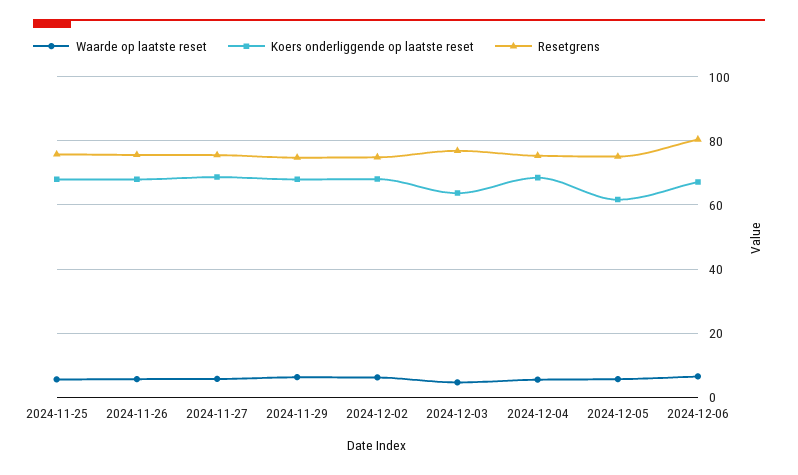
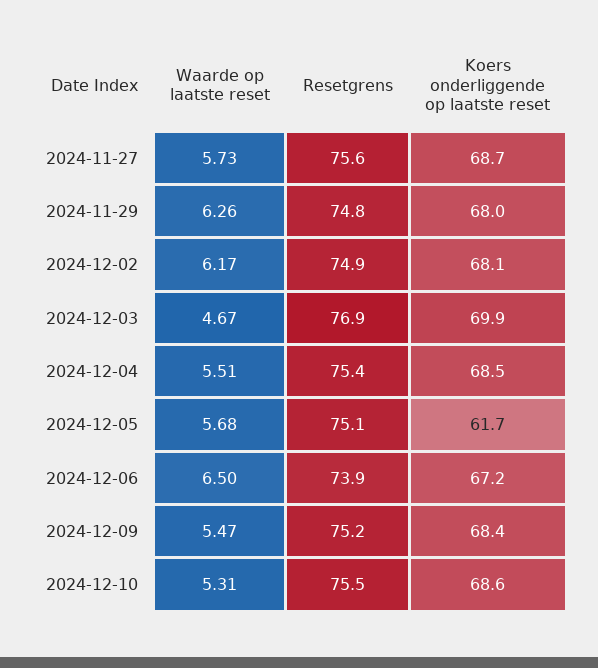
Waarde op laatste reset, 2024-11-25: 6 -> none
Koers onderliggende op laatste reset, 2024-11-25: 68 -> none
Resetgrens, 2024-11-25: 76 -> none
Waarde op laatste reset, 2024-11-26: 6 -> none
Koers onderliggende op laatste reset, 2024-11-26: 68 -> none
Resetgrens, 2024-11-26: 76 -> none
Koers onderliggende op laatste reset, 2024-12-03: 64 -> 69.9
Resetgrens, 2024-12-06: 80 -> 73.9
Waarde op laatste reset, 2024-12-09: none -> 5.47
Resetgrens, 2024-12-09: none -> 75.2
Koers onderliggende op laatste reset, 2024-12-09: none -> 68.4
Waarde op laatste reset, 2024-12-10: none -> 5.31
Resetgrens, 2024-12-10: none -> 75.5
Koers onderliggende op laatste reset, 2024-12-10: none -> 68.6

